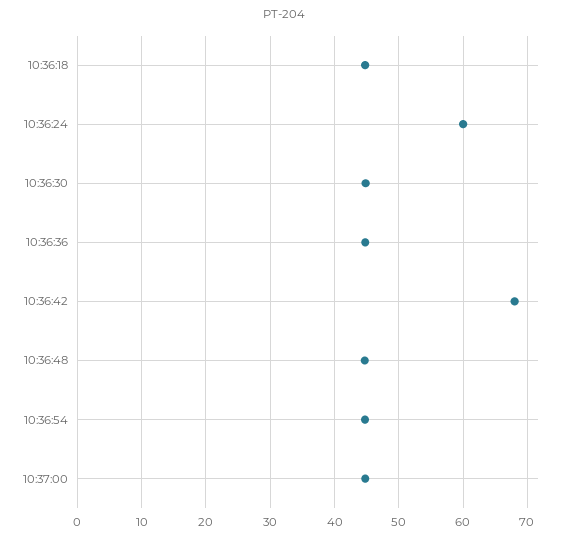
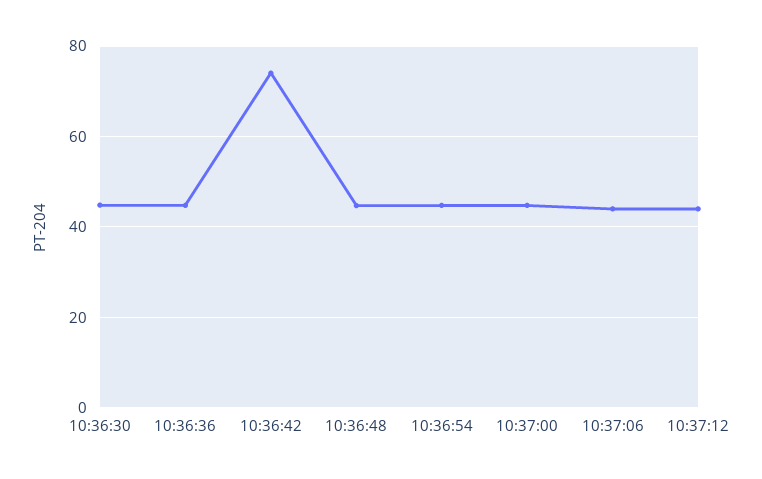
10:36:18: 45 -> none
10:36:24: 60 -> none
10:36:42: 68 -> 74
10:37:06: none -> 44
10:37:12: none -> 44

